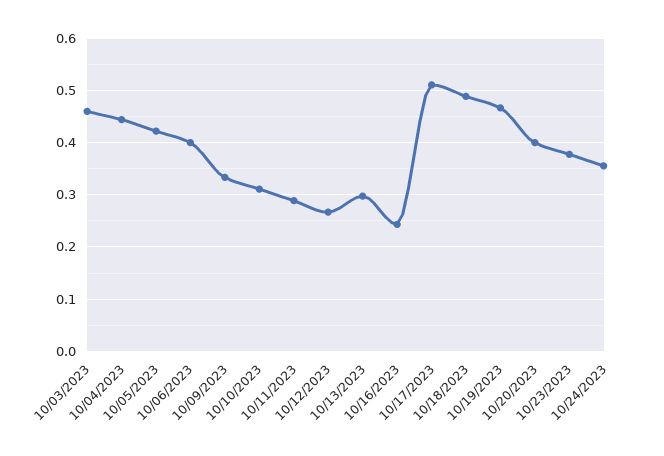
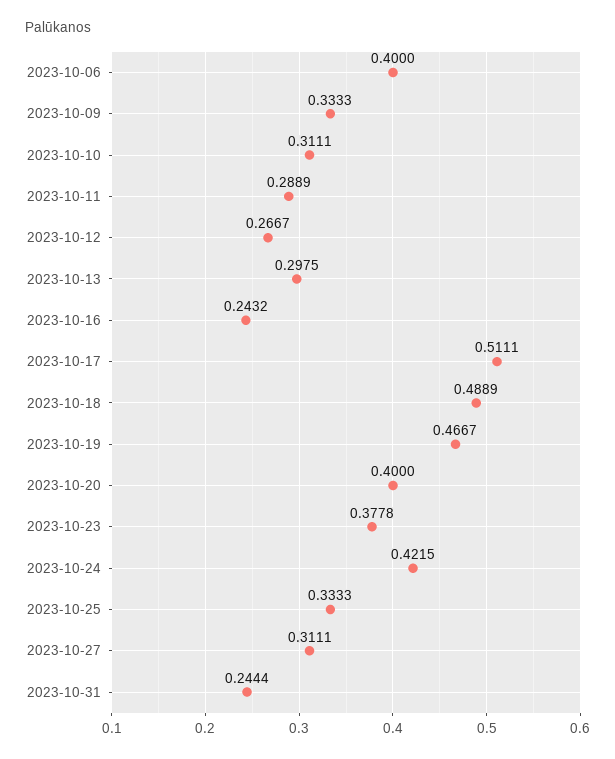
10/03/2023: 0.46 -> none
10/04/2023: 0.44 -> none
10/05/2023: 0.42 -> none
10/24/2023: 0.36 -> 0.4215
2023-10-25: none -> 0.3333
2023-10-27: none -> 0.3111
2023-10-31: none -> 0.2444

